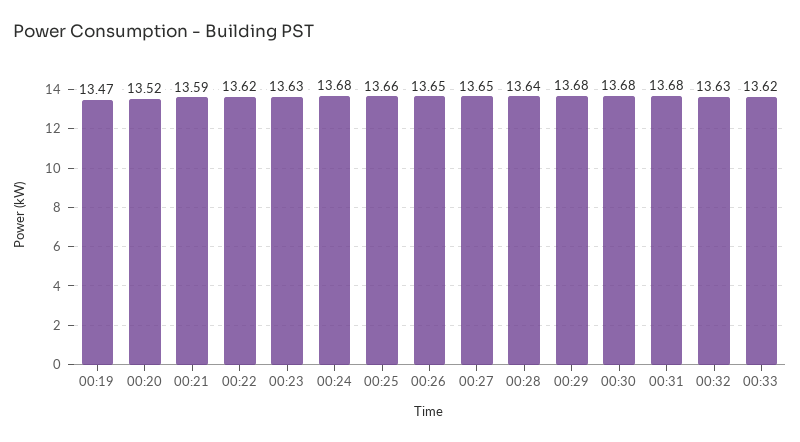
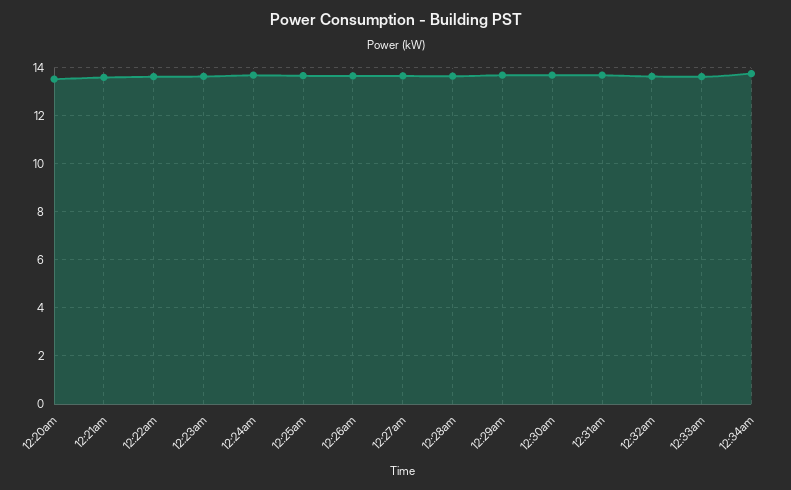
00:19: 13.47 -> none
12:34am: none -> 13.75

